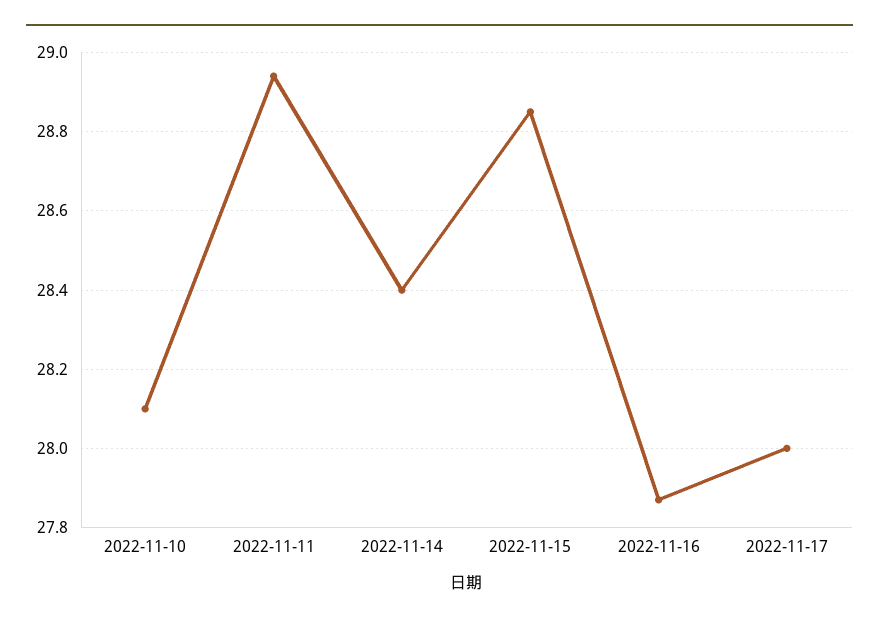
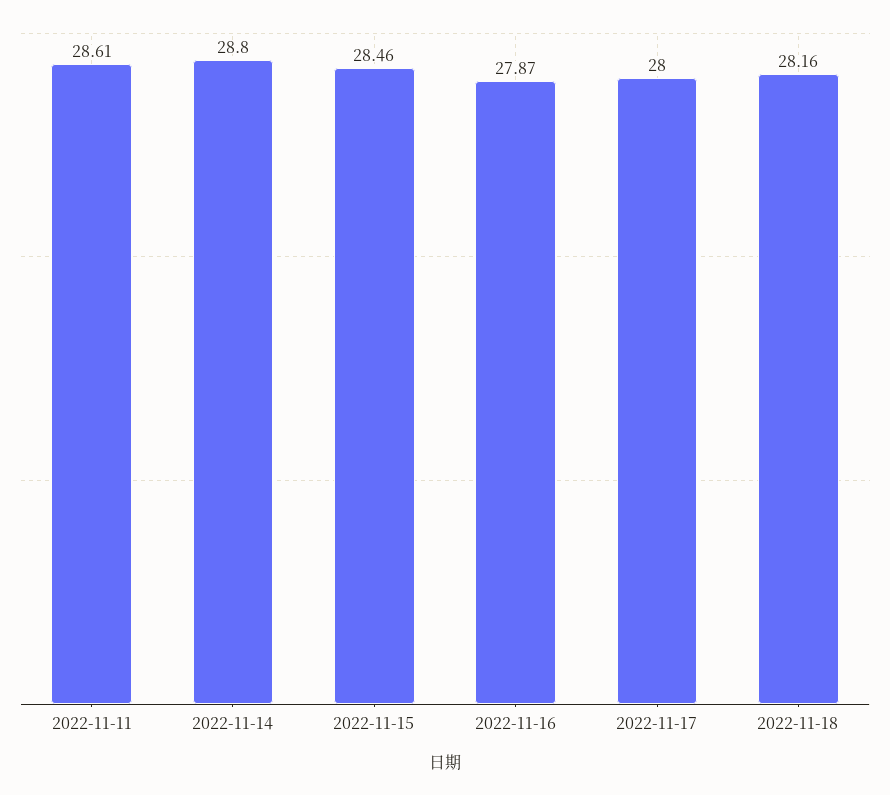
2022-11-10: 28.1 -> none
2022-11-11: 28.95 -> 28.61
2022-11-14: 28.4 -> 28.8
2022-11-15: 28.85 -> 28.46
2022-11-18: none -> 28.16

